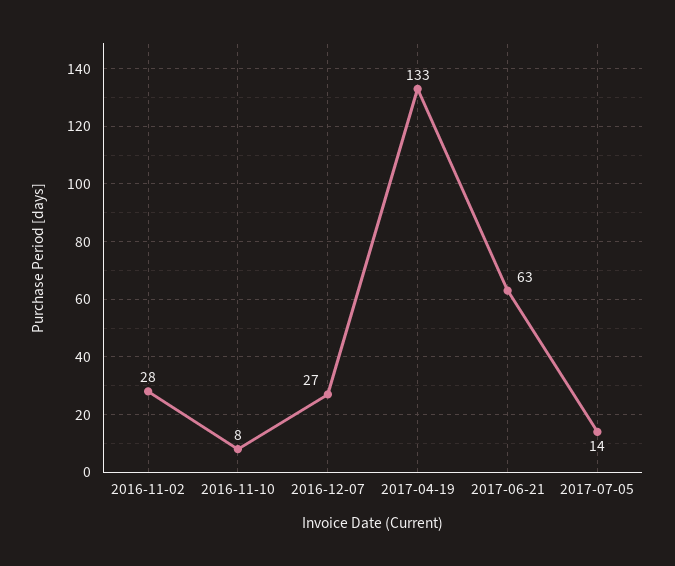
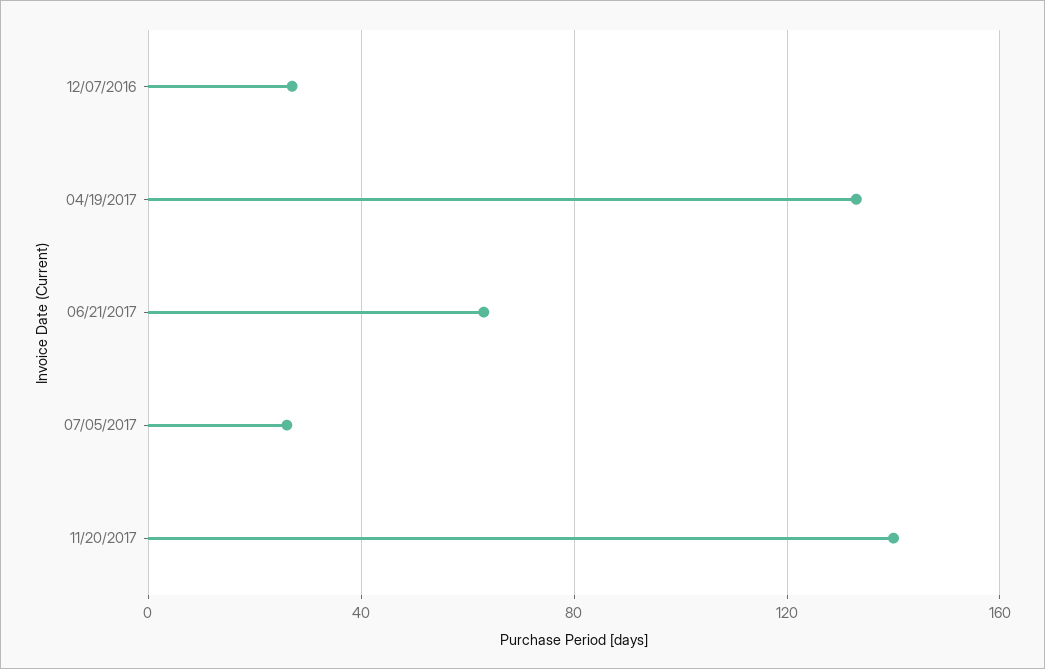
2016-11-02: 28 -> none
2016-11-10: 8 -> none
2017-07-05: 14 -> 25
11/20/2017: none -> 140

